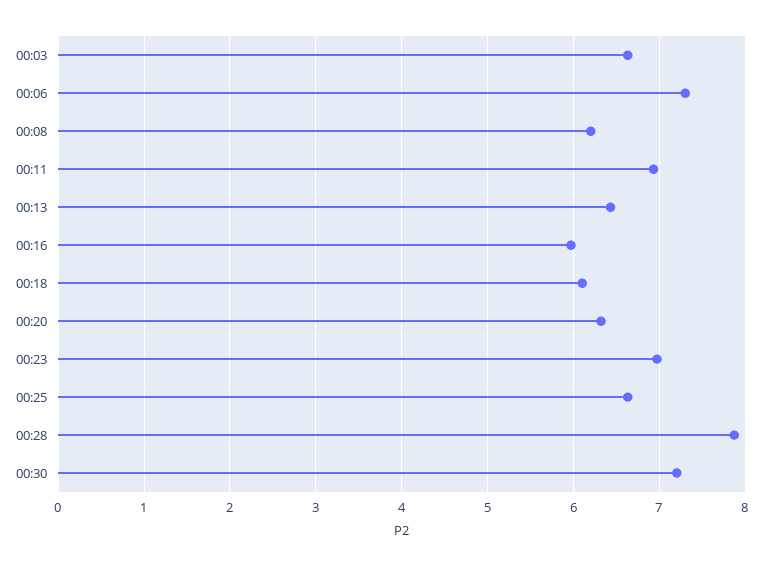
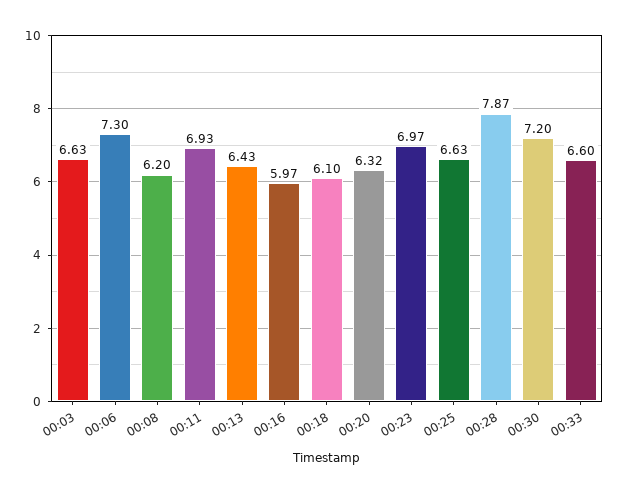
00:33: none -> 6.6

